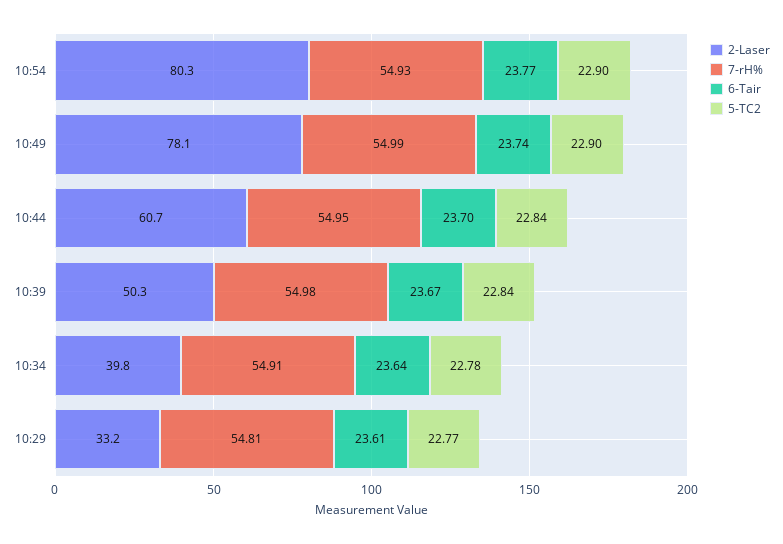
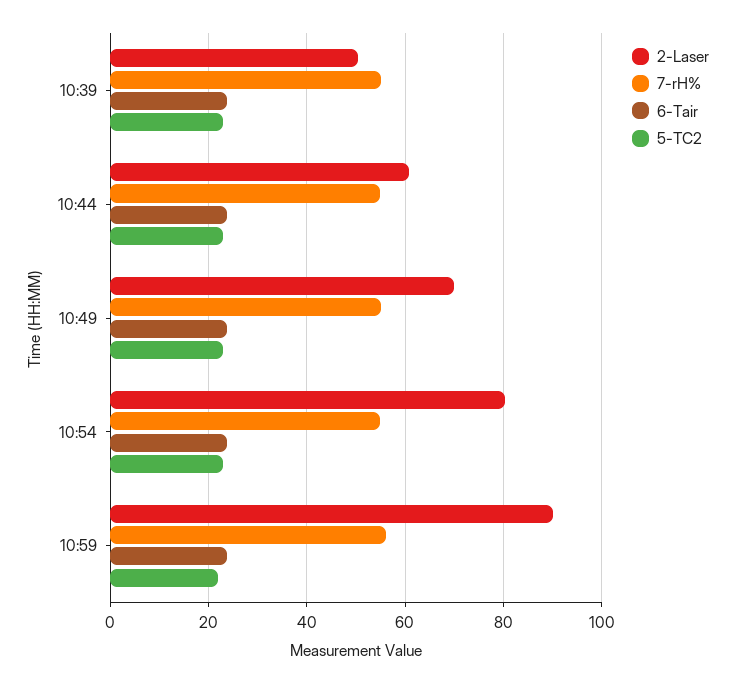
2-Laser, 10:49: 78.1 -> 70
2-Laser, 10:34: 39.8 -> none
7-rH%, 10:34: 54.91 -> none
6-Tair, 10:34: 23.64 -> none
5-TC2, 10:34: 22.78 -> none
2-Laser, 10:29: 33.2 -> none
7-rH%, 10:29: 54.81 -> none
6-Tair, 10:29: 23.61 -> none
5-TC2, 10:29: 22.77 -> none
2-Laser, 10:59: none -> 90
7-rH%, 10:59: none -> 56
6-Tair, 10:59: none -> 24
5-TC2, 10:59: none -> 22

